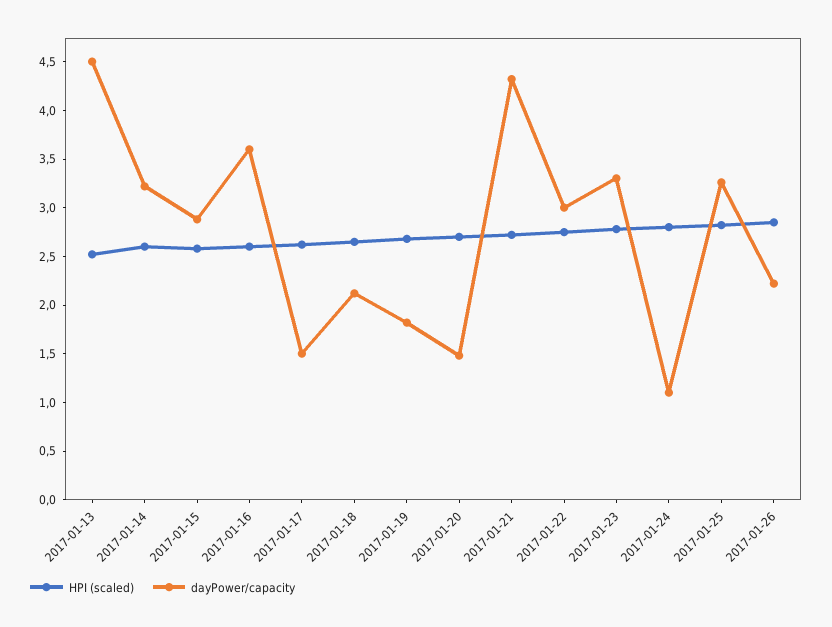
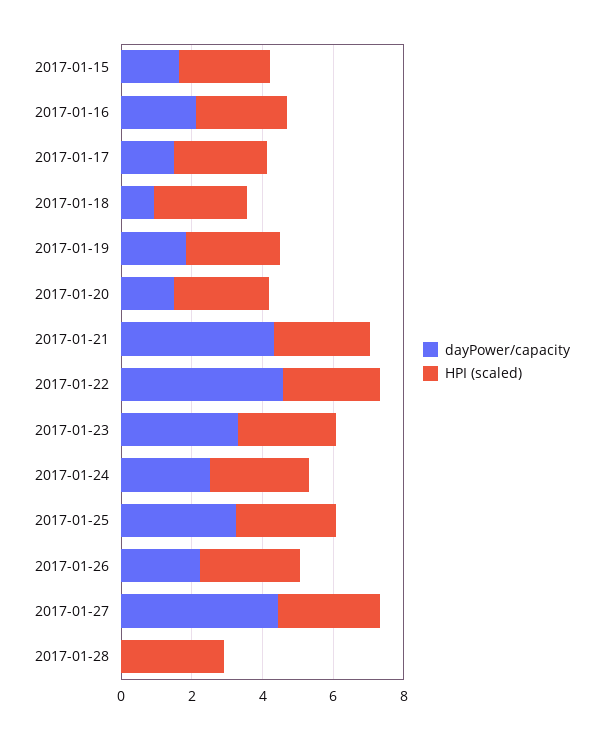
HPI (scaled), 2017-01-13: 2.5 -> none
dayPower/capacity, 2017-01-13: 4.5 -> none
HPI (scaled), 2017-01-14: 2.6 -> none
dayPower/capacity, 2017-01-14: 3.2 -> none
dayPower/capacity, 2017-01-15: 2.9 -> 1.5
dayPower/capacity, 2017-01-16: 3.6 -> 2
dayPower/capacity, 2017-01-18: 2.1 -> 1
dayPower/capacity, 2017-01-22: 3 -> 4.5
dayPower/capacity, 2017-01-24: 1.1 -> 2.5
dayPower/capacity, 2017-01-27: none -> 4.5
HPI (scaled), 2017-01-27: none -> 3
dayPower/capacity, 2017-01-28: none -> 0
HPI (scaled), 2017-01-28: none -> 3

